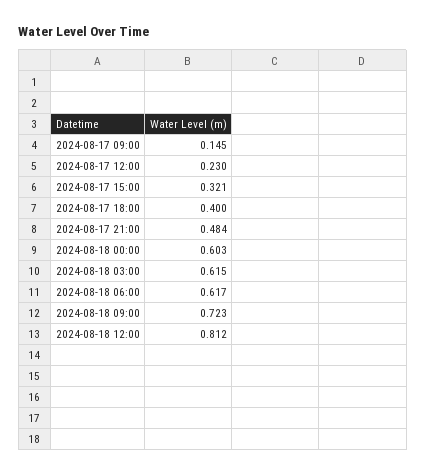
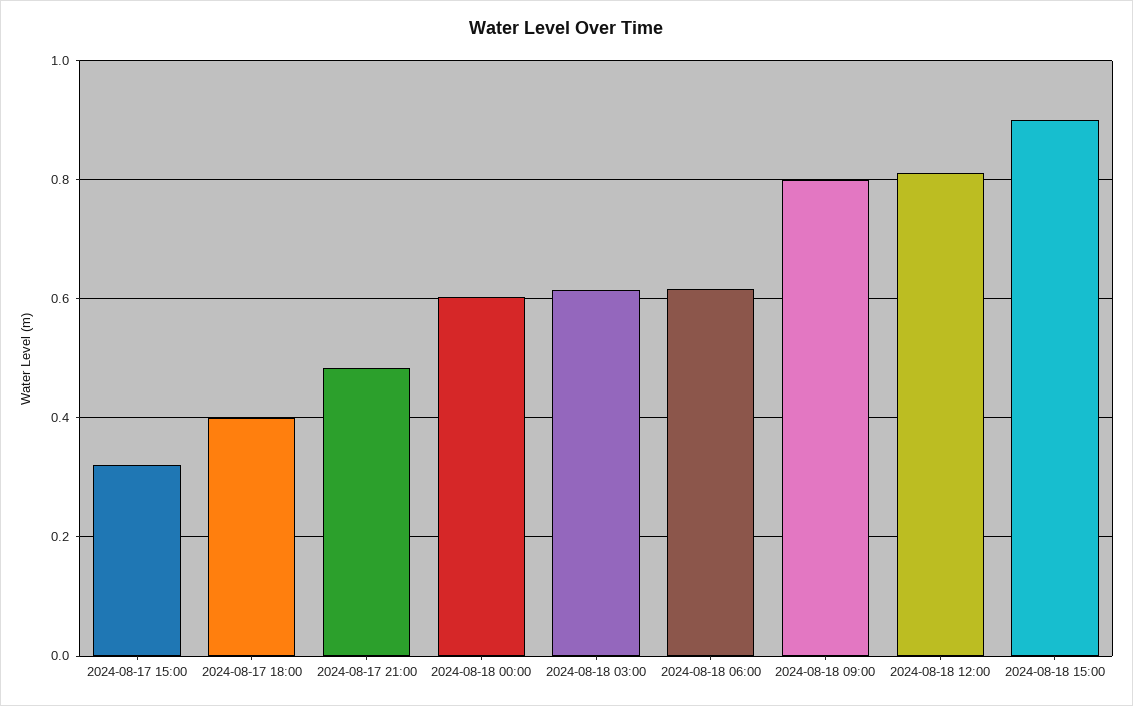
2024-08-17 09:00: 0.145 -> none
2024-08-17 12:00: 0.23 -> none
2024-08-18 09:00: 0.723 -> 0.8
2024-08-18 15:00: none -> 0.9

